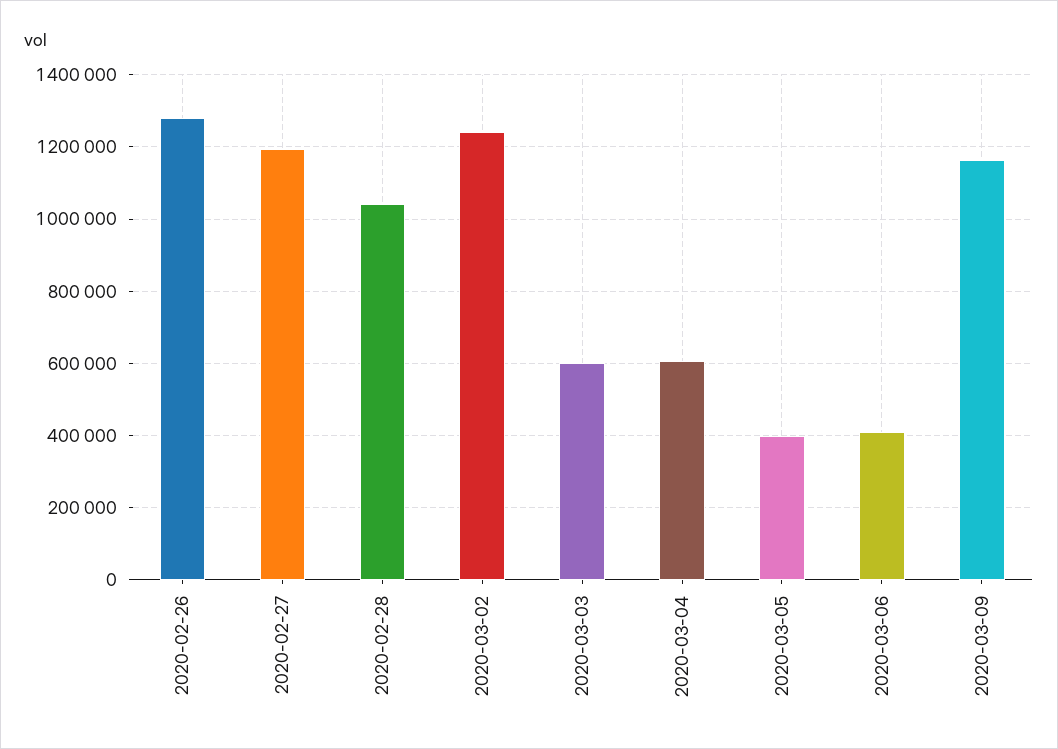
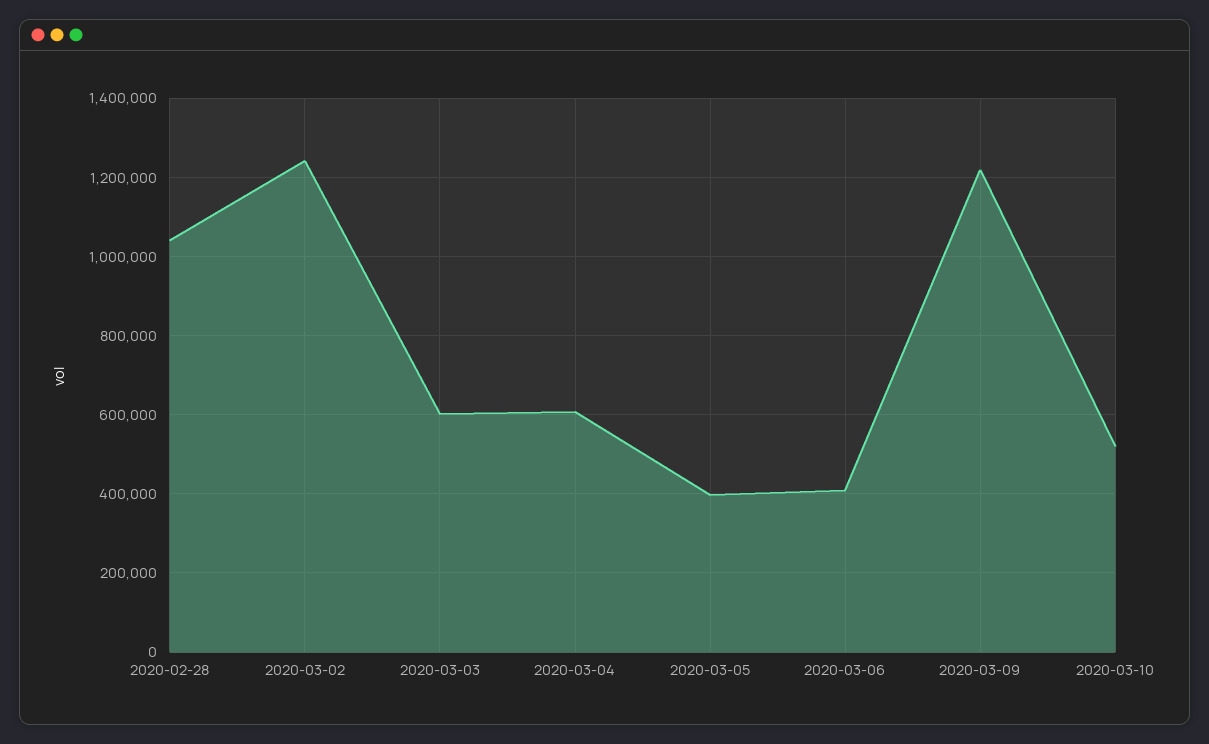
2020-02-26: 1280000 -> none
2020-02-27: 1200000 -> none
2020-03-09: 1160000 -> 1220000
2020-03-10: none -> 520000

